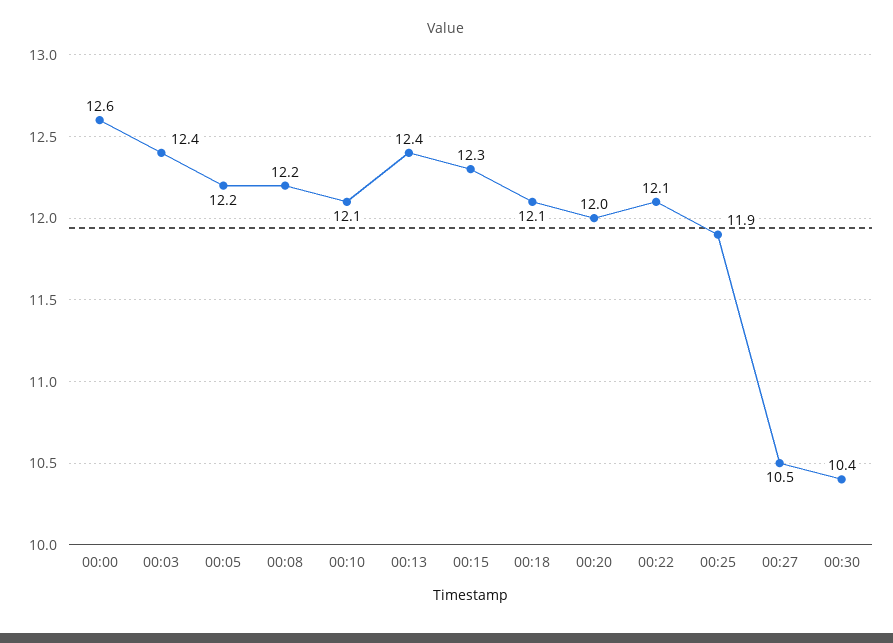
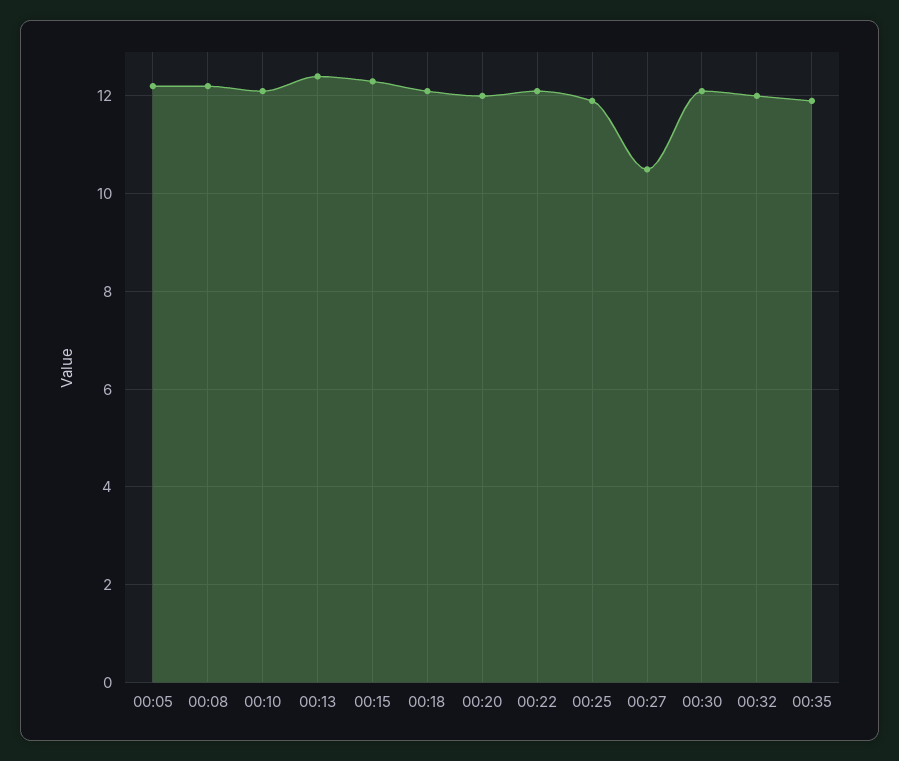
00:00: 12.6 -> none
00:03: 12.4 -> none
00:30: 10.4 -> 12
00:32: none -> 12
00:35: none -> 12

